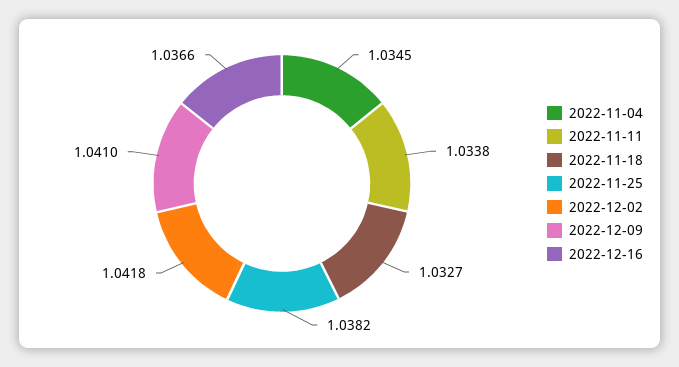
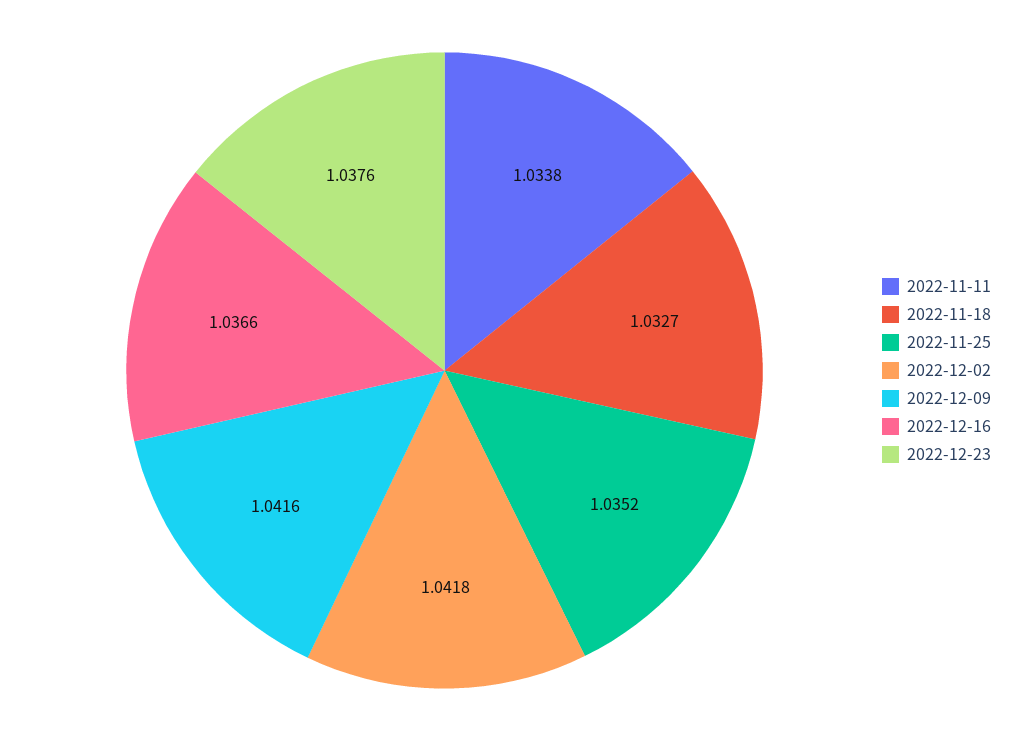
2022-11-04: 1.0345 -> none
2022-11-25: 1.0382 -> 1.0352
2022-12-09: 1.041 -> 1.0416
2022-12-23: none -> 1.0376

